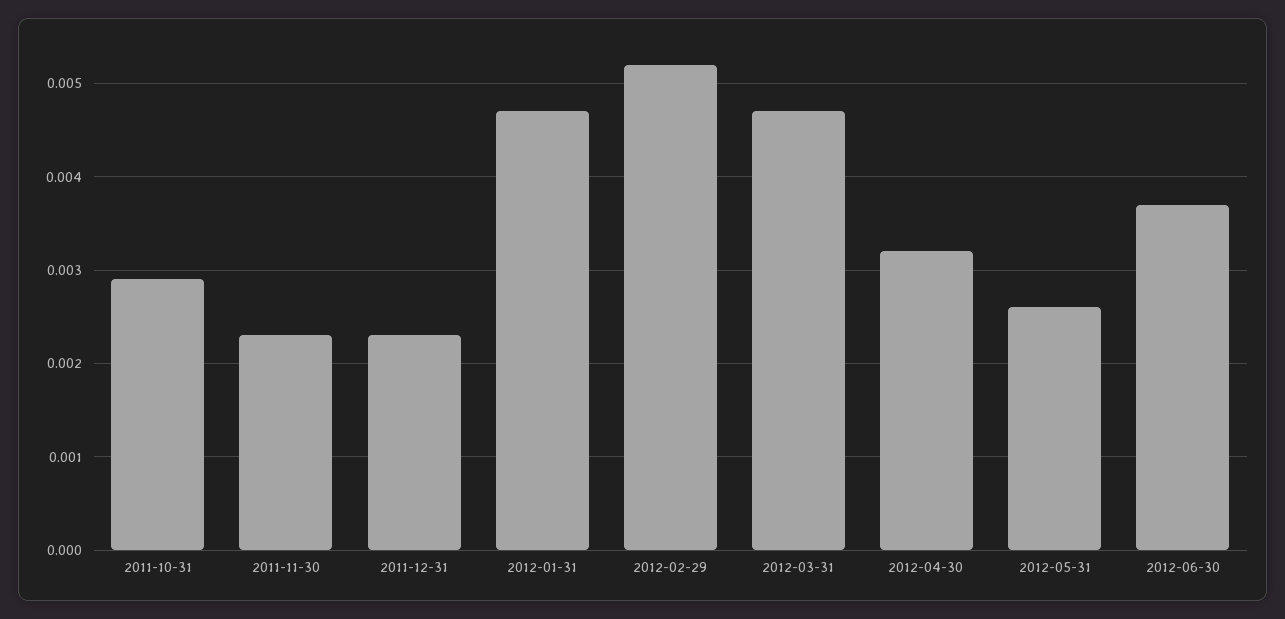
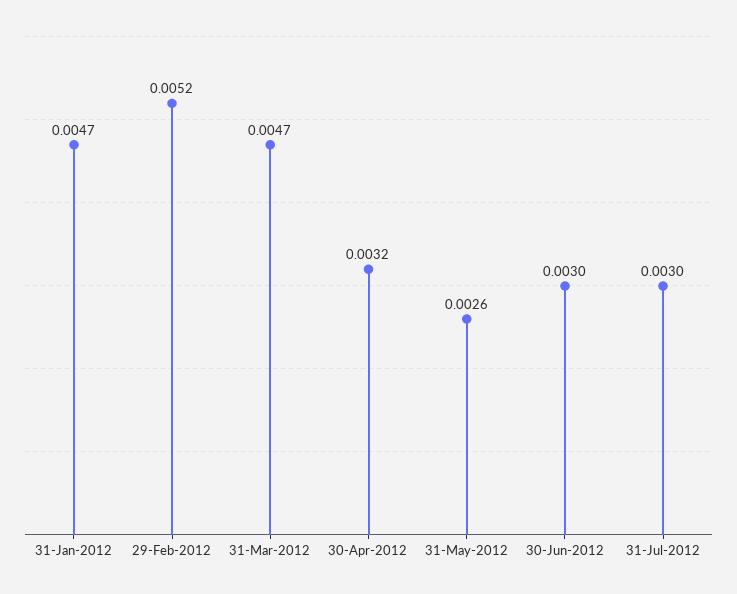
2011-10-31: 0.0029 -> none
2011-11-30: 0.0023 -> none
2011-12-31: 0.0023 -> none
2012-06-30: 0.0037 -> 0.003
31-Jul-2012: none -> 0.003

